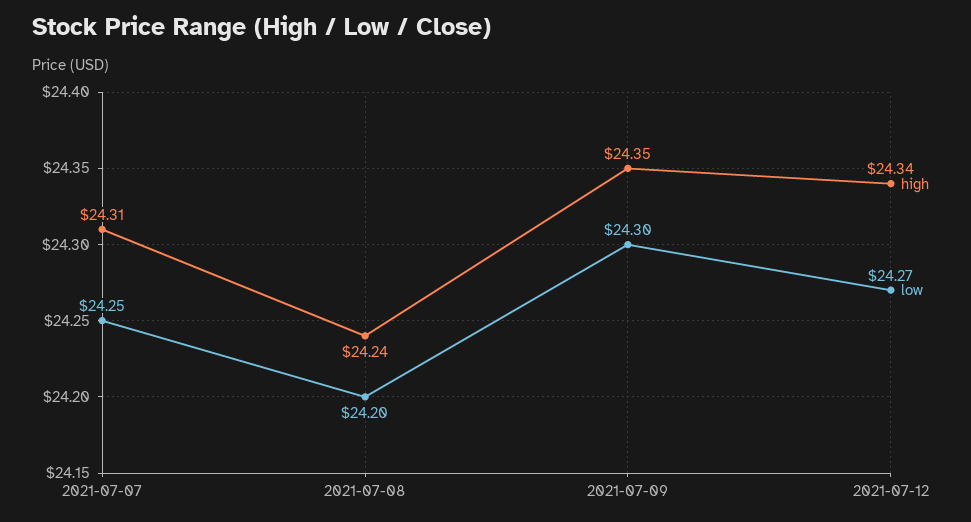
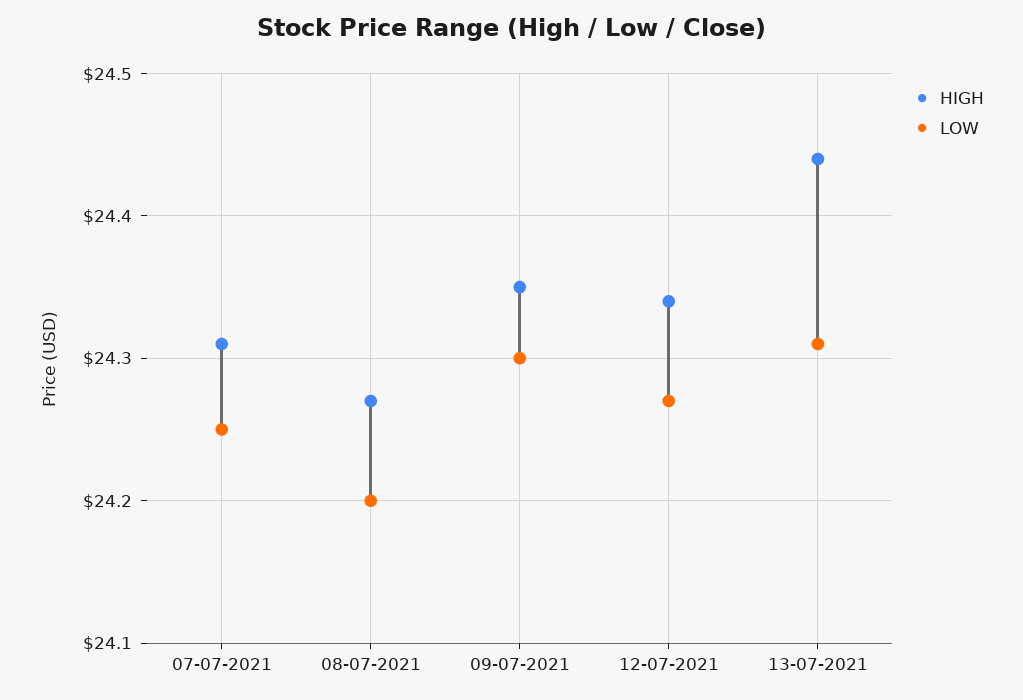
high, 2021-07-08: 24.24 -> 24.27
high, 13-07-2021: none -> 24.44
low, 13-07-2021: none -> 24.31

